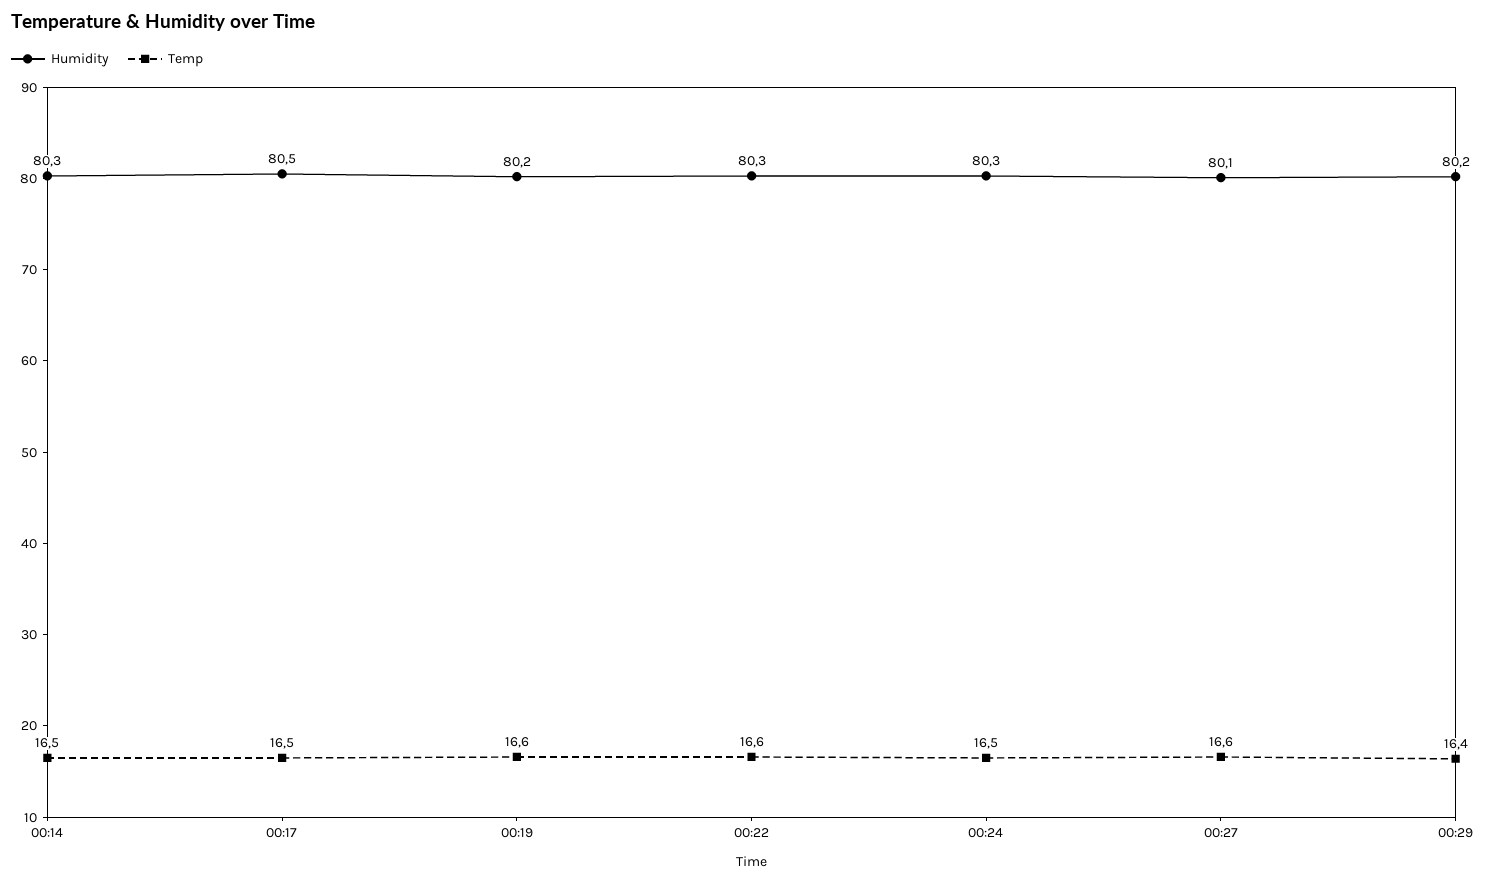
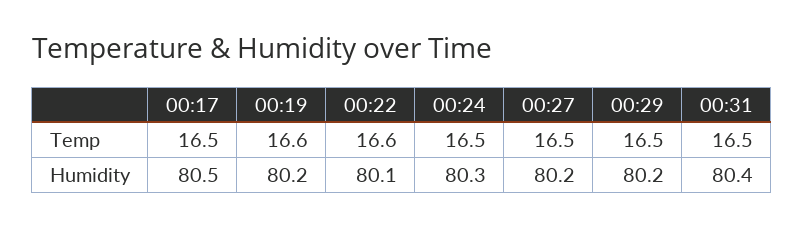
Humidity, 00:14: 80.3 -> none
Temp, 00:14: 16.5 -> none
Humidity, 00:22: 80.3 -> 80.1
Humidity, 00:27: 80.1 -> 80.2
Temp, 00:27: 16.6 -> 16.5
Temp, 00:29: 16.4 -> 16.5
Temp, 00:31: none -> 16.5
Humidity, 00:31: none -> 80.4

